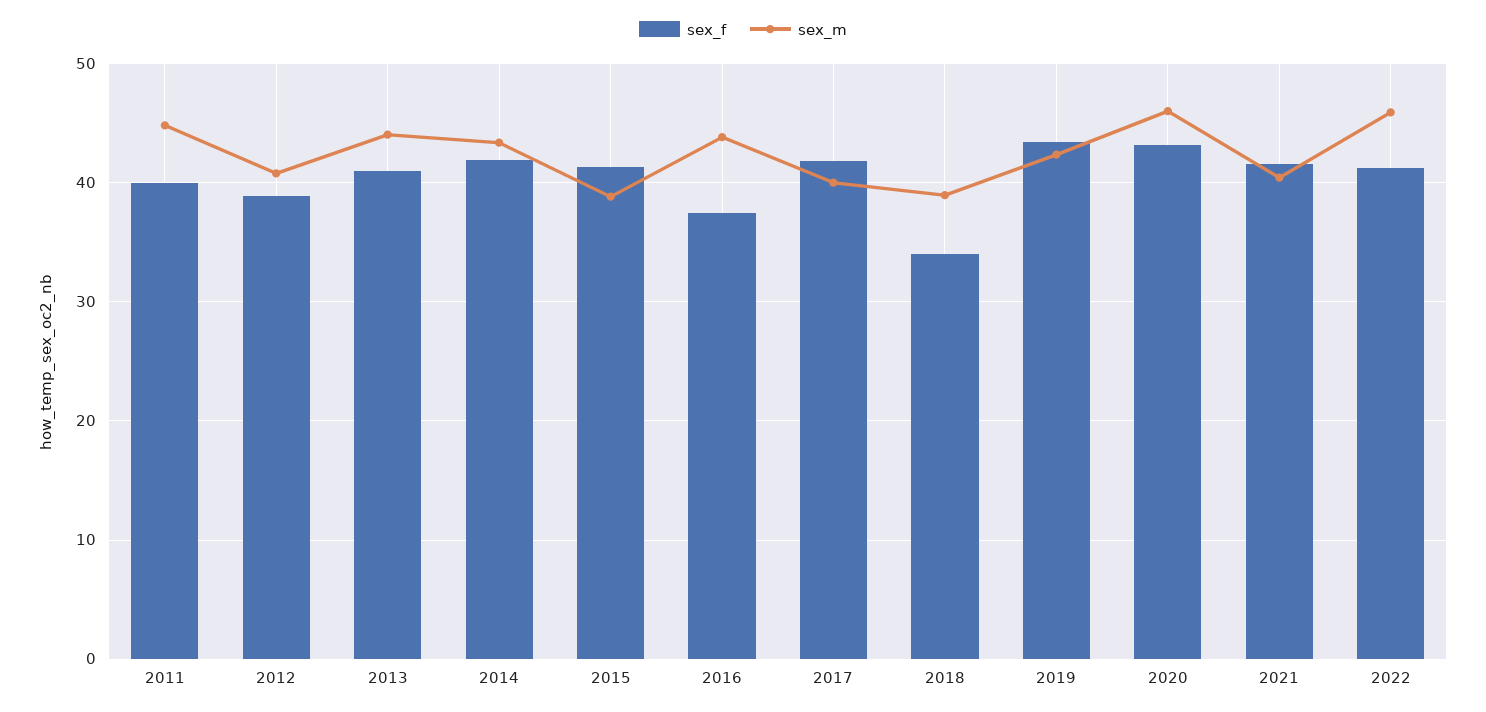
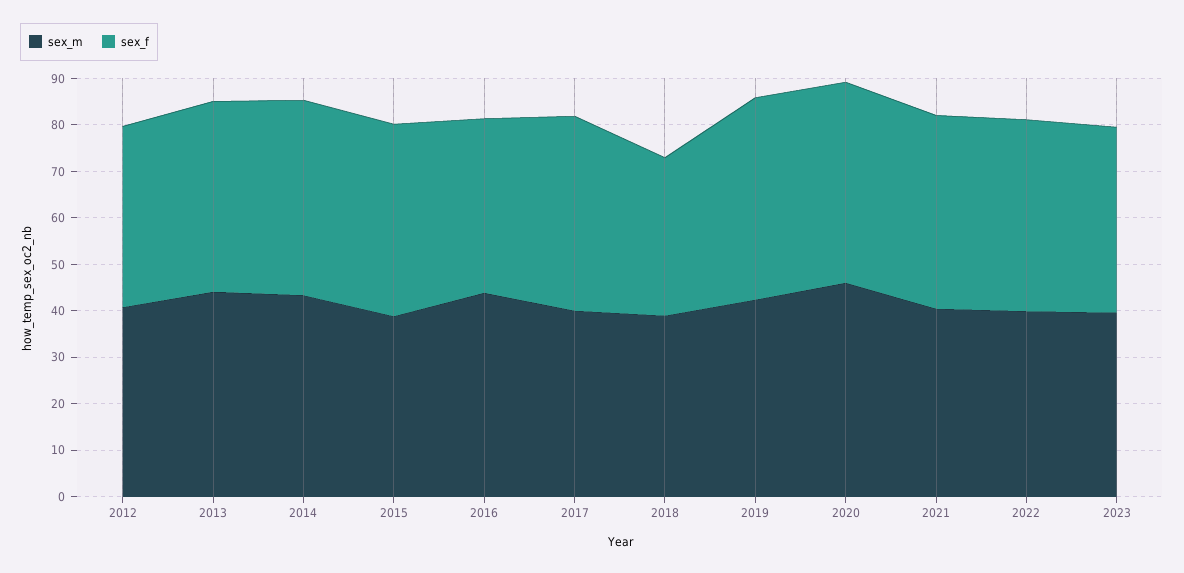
sex_f, 2011: 40 -> none
sex_m, 2011: 45 -> none
sex_m, 2022: 46 -> 40
sex_m, 2023: none -> 40
sex_f, 2023: none -> 40

